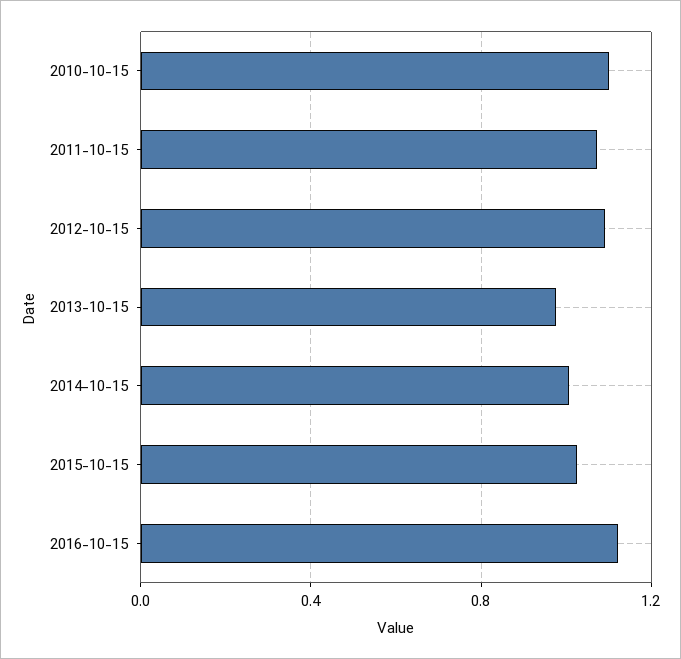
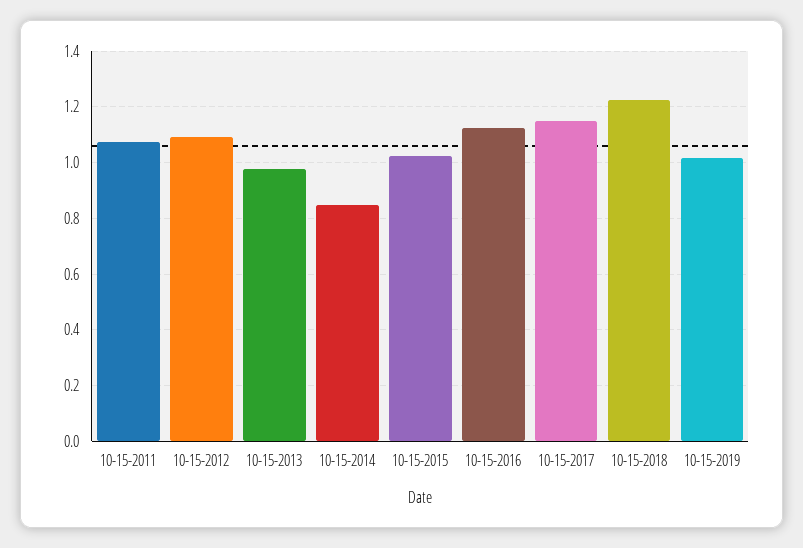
2010-10-15: 1.1 -> none
2014-10-15: 1 -> 0.85
10-15-2017: none -> 1.15
10-15-2018: none -> 1.225
10-15-2019: none -> 1.025

